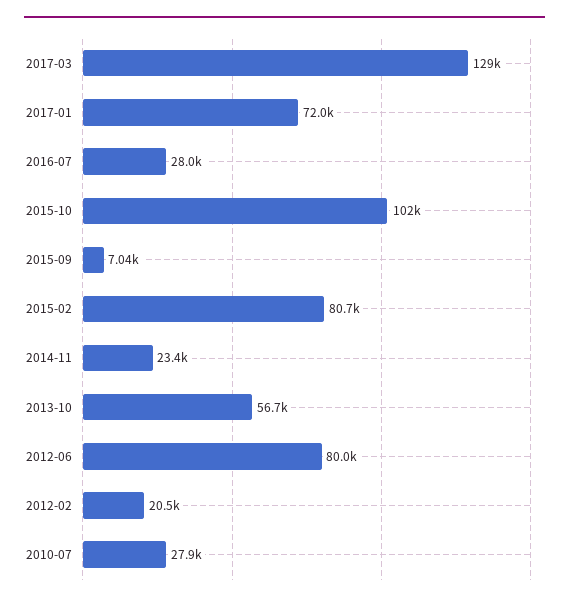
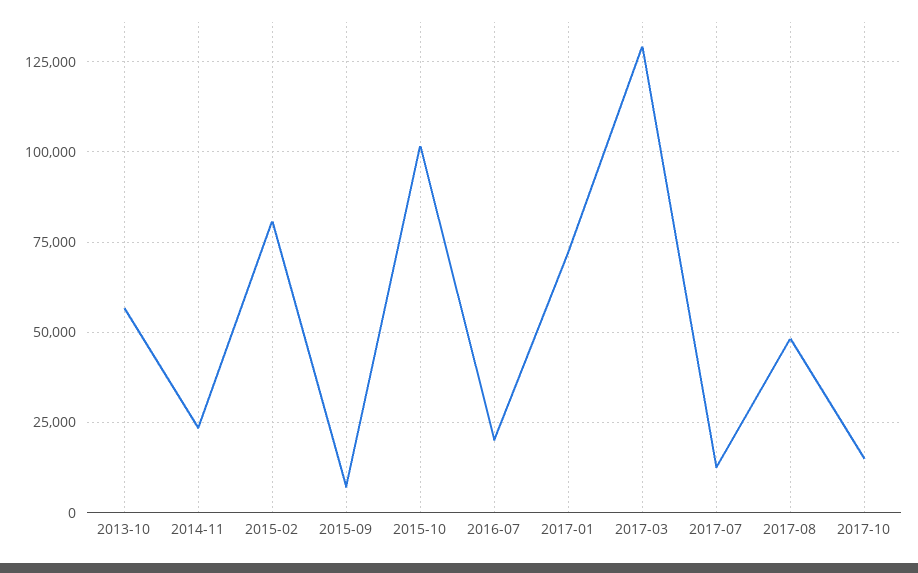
2016-07: 28000 -> 20000
2012-06: 80000 -> none
2012-02: 20500 -> none
2010-07: 27900 -> none
2017-07: none -> 12500
2017-08: none -> 47500
2017-10: none -> 15000

